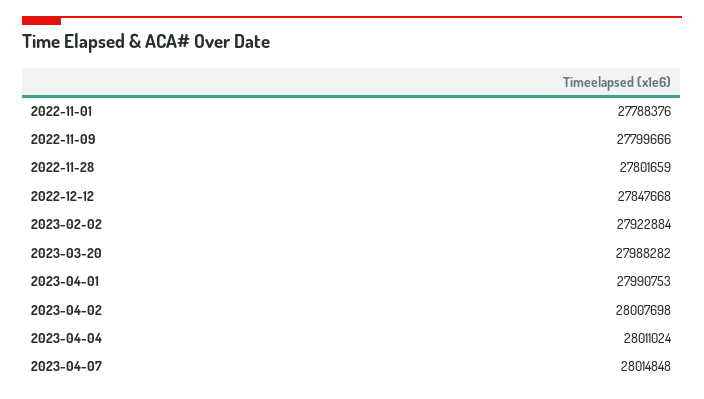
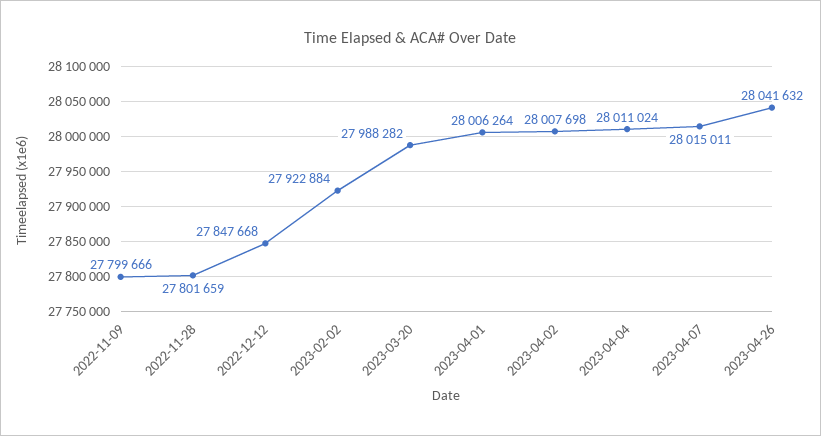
2022-11-01: 27788376 -> none
2023-04-01: 27990753 -> 28006264
2023-04-07: 28014848 -> 28015011
2023-04-26: none -> 28041632

